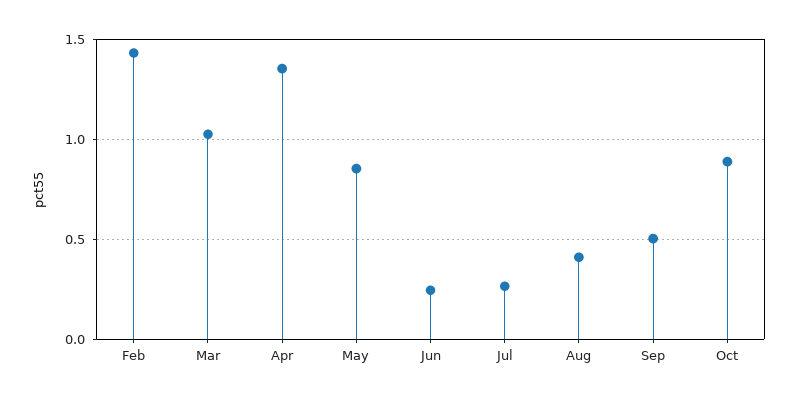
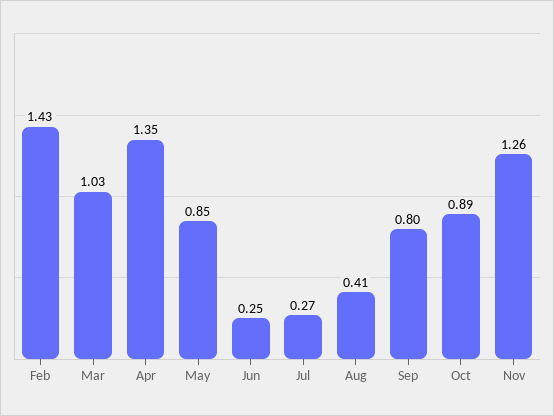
Sep: 0.5 -> 0.8
Nov: none -> 1.26

